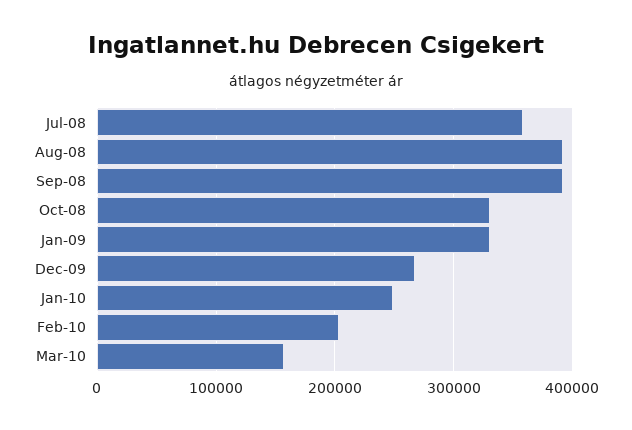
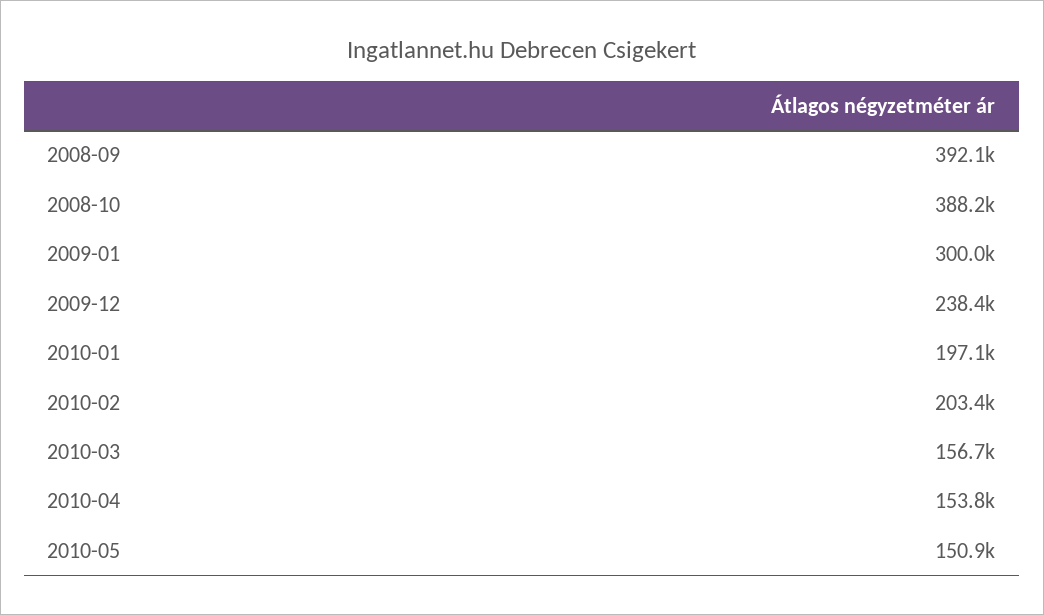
Jul-08: 360000 -> none
Aug-08: 390000 -> none
Oct-08: 330000 -> 388200
Jan-09: 330000 -> 300000
Dec-09: 270000 -> 238400
Jan-10: 250000 -> 197100
2010-04: none -> 153800
2010-05: none -> 150900

